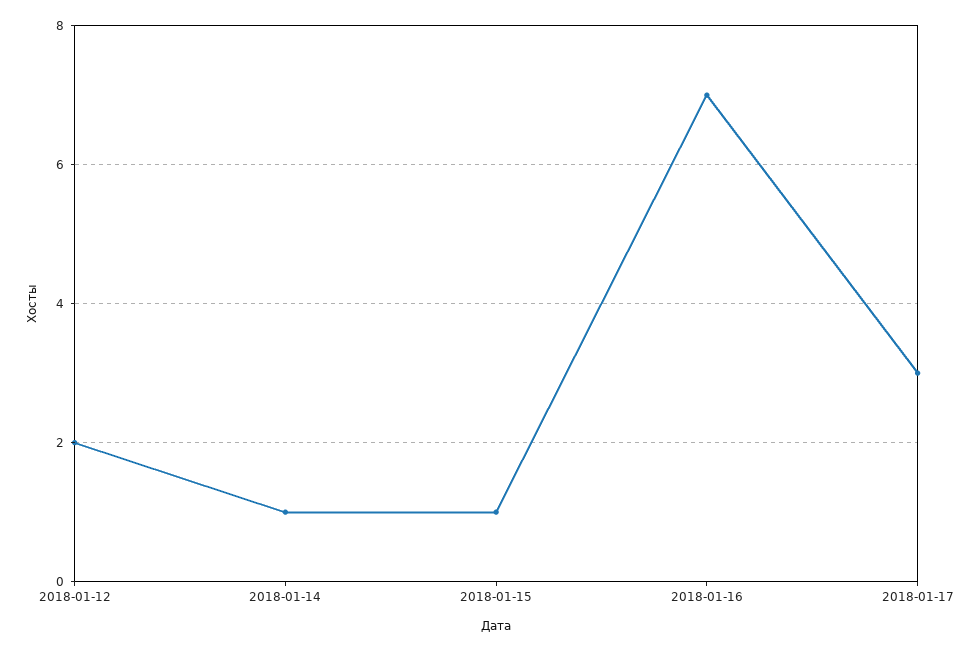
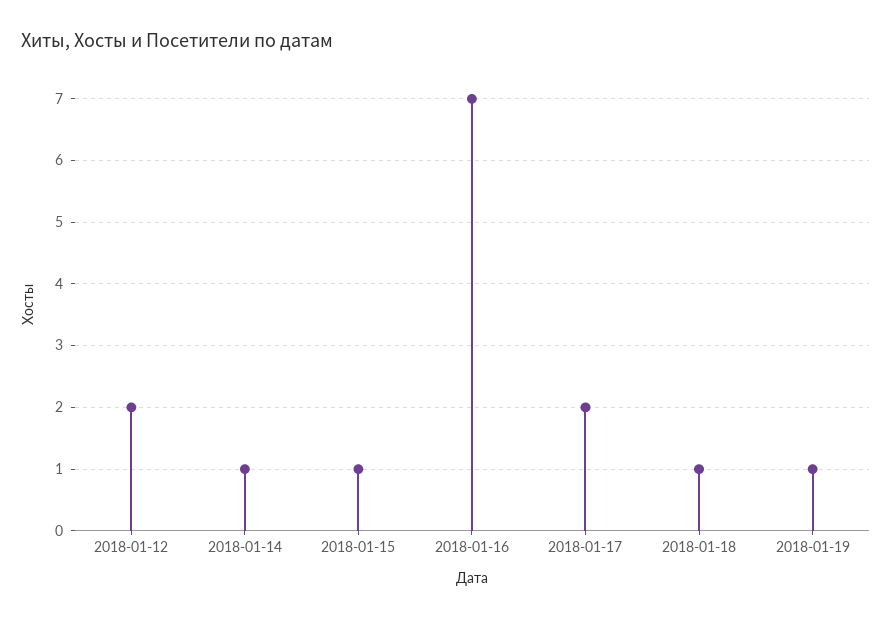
2018-01-17: 3 -> 2
2018-01-18: none -> 1
2018-01-19: none -> 1

